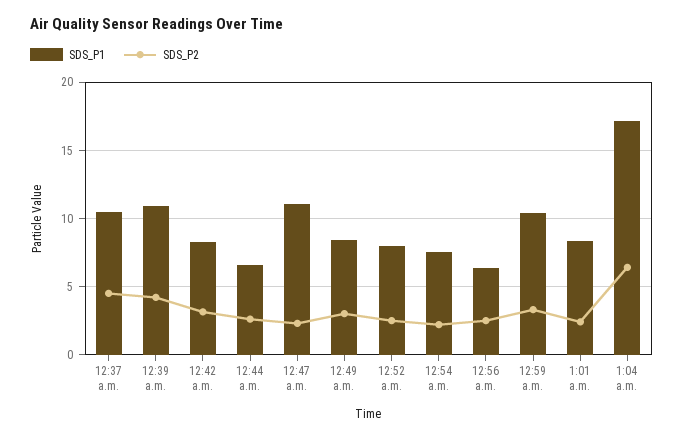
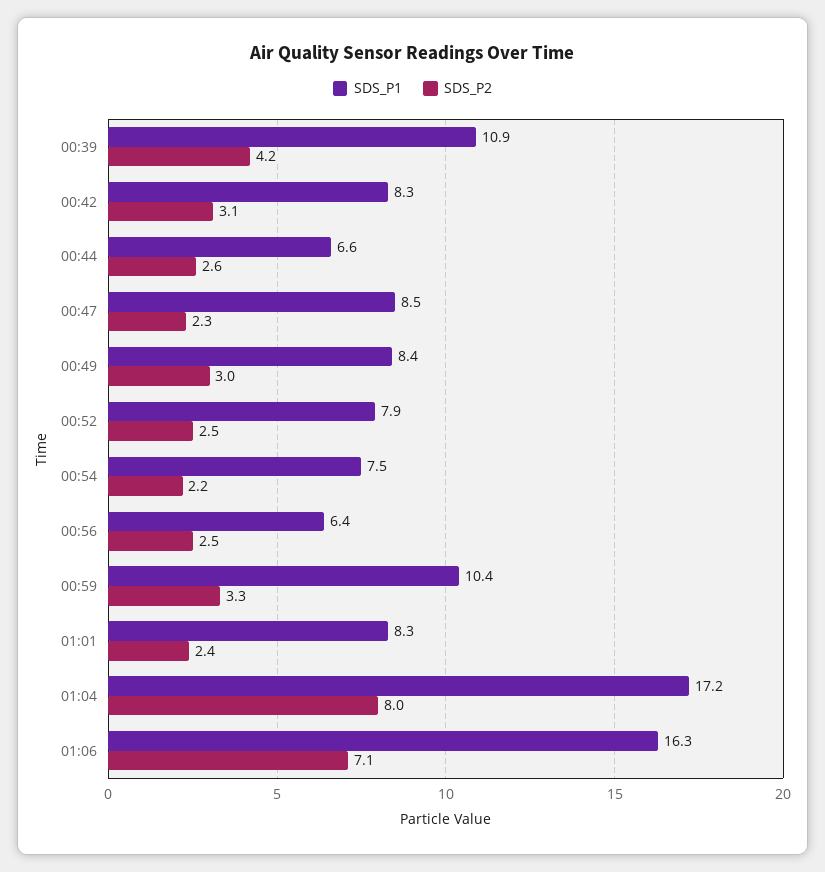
SDS_P1, 12:37 a.m.: 10.5 -> none
SDS_P2, 12:37 a.m.: 4.5 -> none
SDS_P1, 12:47 a.m.: 11 -> 8.5
SDS_P2, 1:04 a.m.: 6.5 -> 8
SDS_P1, 01:06: none -> 16.3
SDS_P2, 01:06: none -> 7.1

